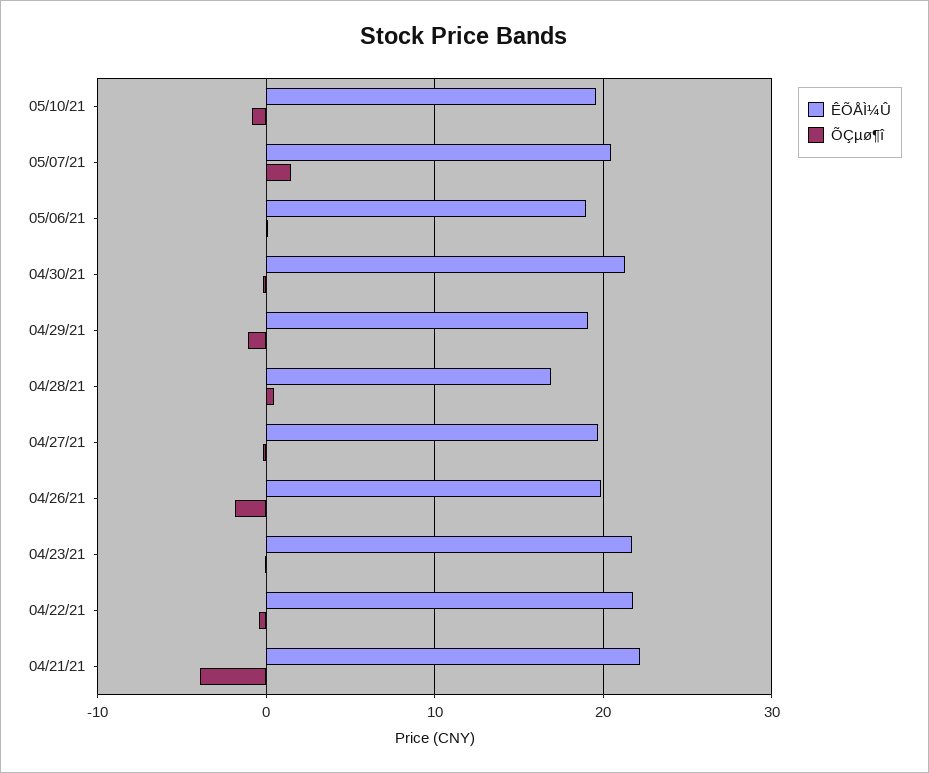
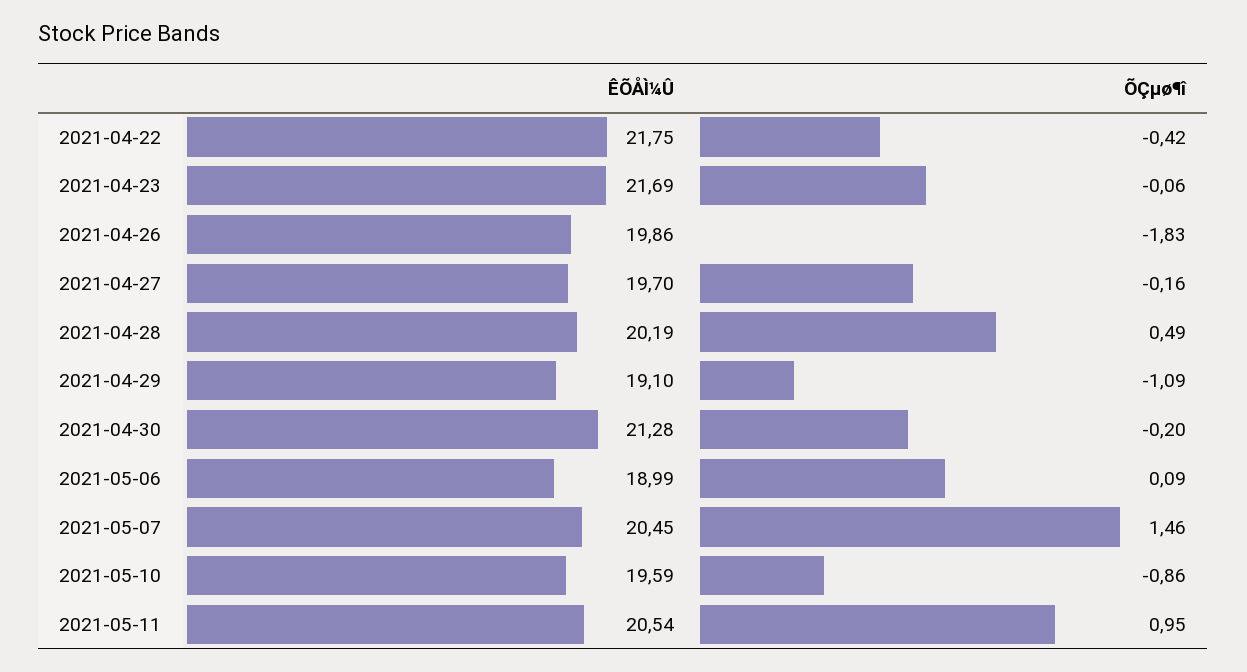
ÊÕÅÌ¼Û, 04/28/21: 17 -> 20.19
ÊÕÅÌ¼Û, 04/21/21: 22 -> none
ÕÇµø¶î, 04/21/21: -4 -> none
ÊÕÅÌ¼Û, 2021-05-11: none -> 20.54
ÕÇµø¶î, 2021-05-11: none -> 0.95

